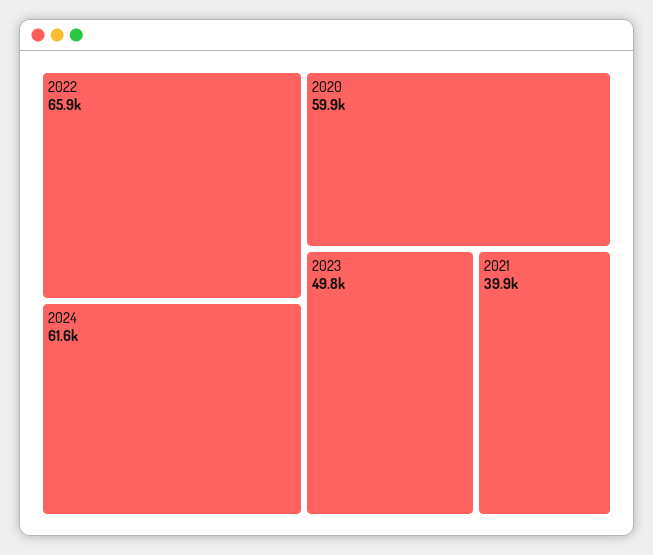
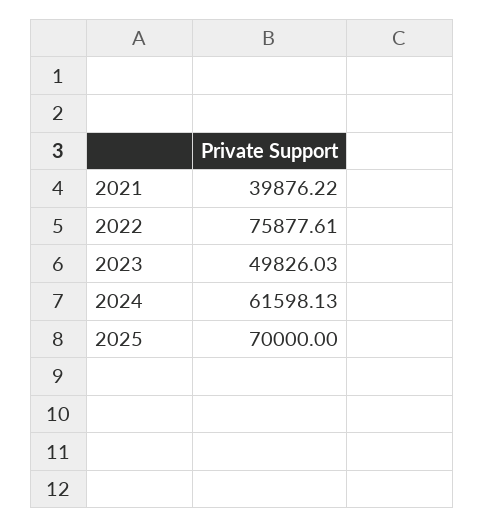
2022: 65900 -> 75877.61
2020: 59900 -> none
2025: none -> 70000

